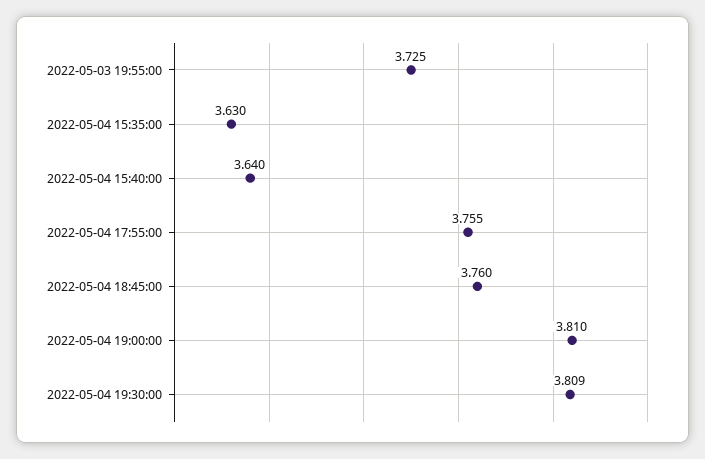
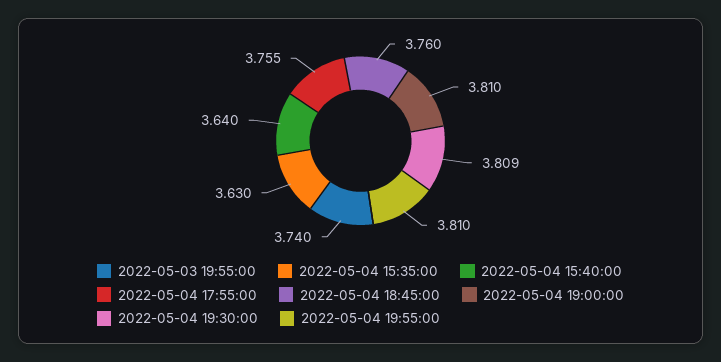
2022-05-03 19:55:00: 3.725 -> 3.74
2022-05-04 19:55:00: none -> 3.81

